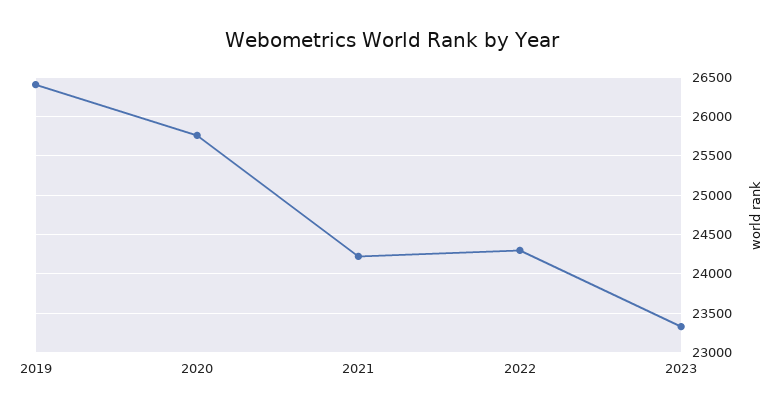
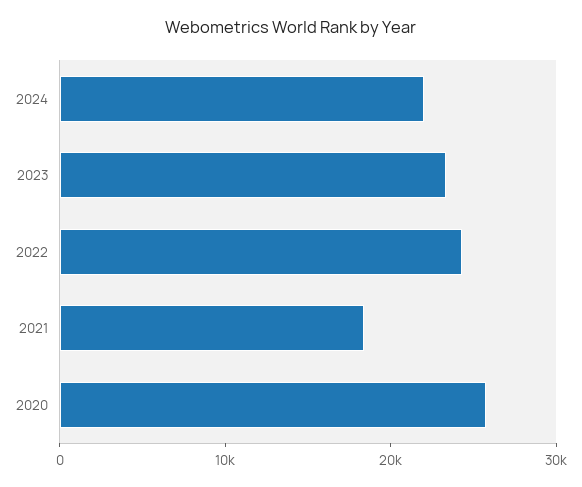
2019: 26400 -> none
2021: 24200 -> 18000
2024: none -> 22000

